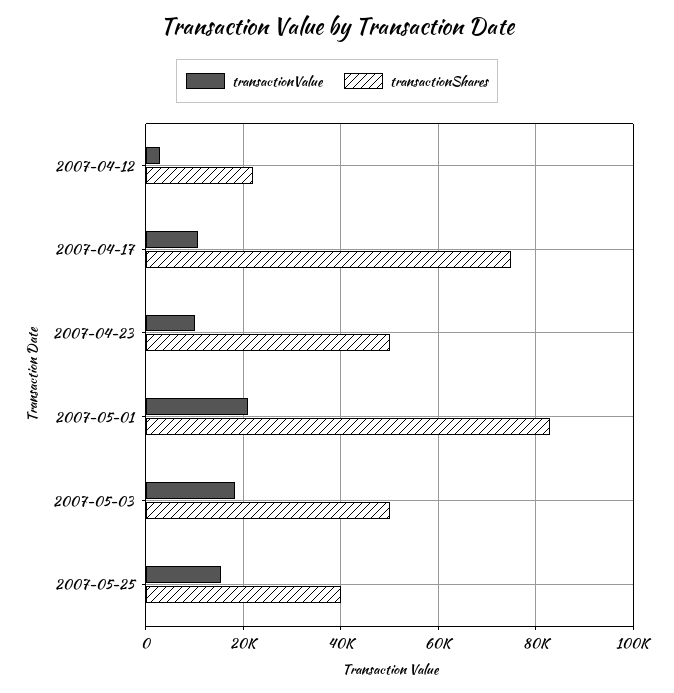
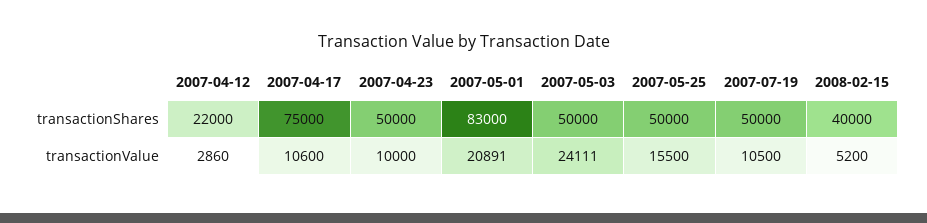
transactionValue, 2007-05-03: 18000 -> 24111
transactionShares, 2007-05-25: 40000 -> 50000
transactionShares, 2007-07-19: none -> 50000
transactionShares, 2008-02-15: none -> 40000
transactionValue, 2007-07-19: none -> 10500
transactionValue, 2008-02-15: none -> 5200

